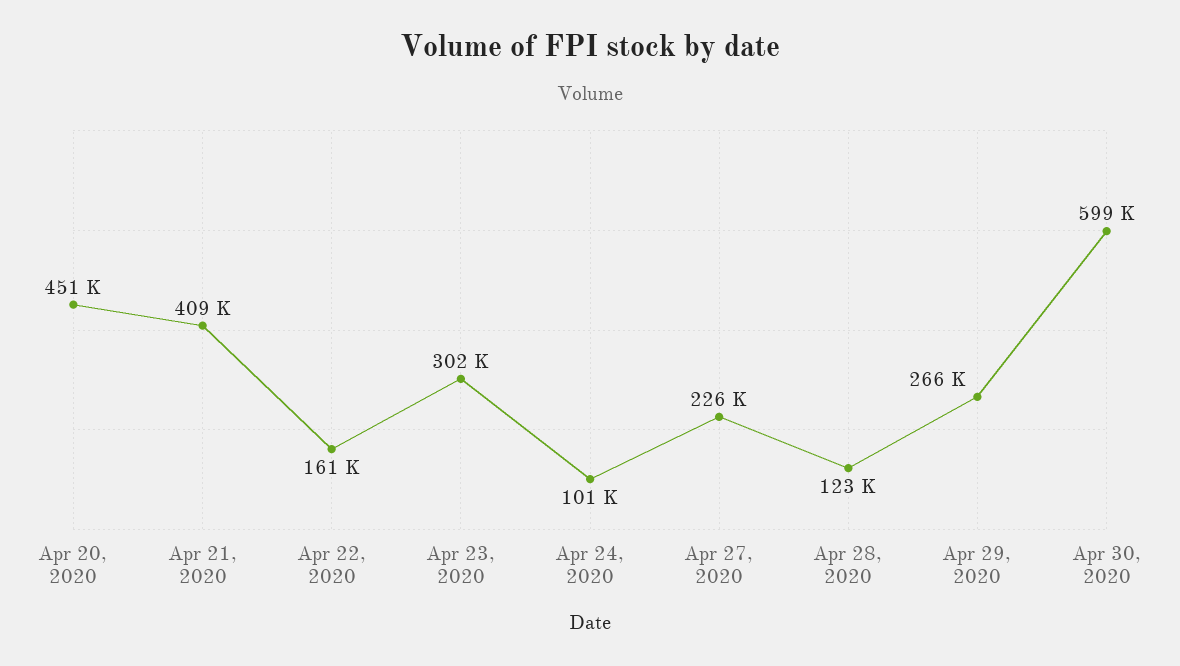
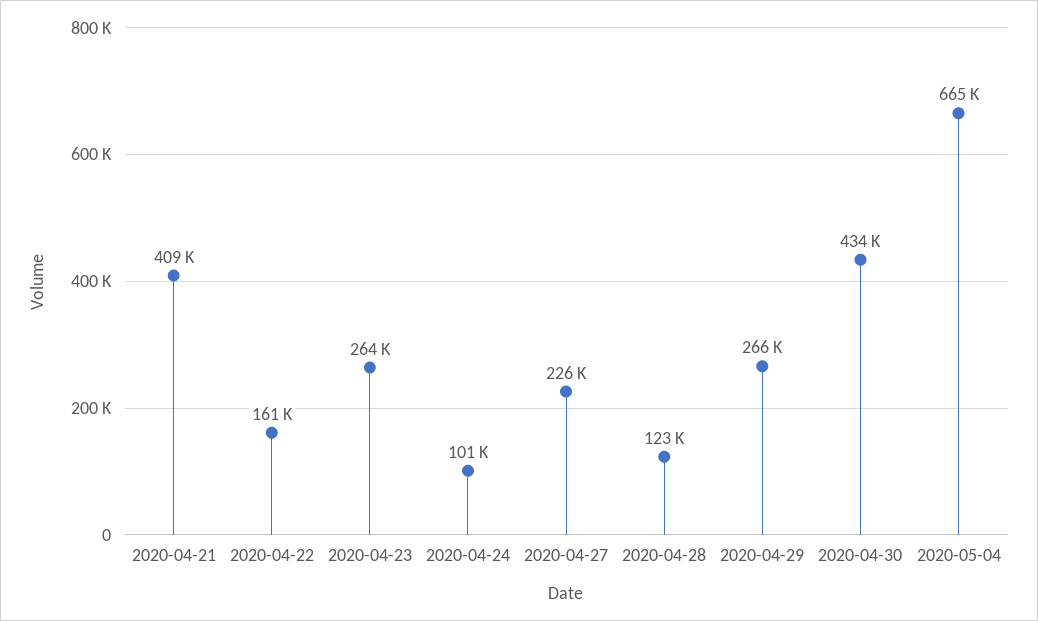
Apr 20, 2020: 451000 -> none
Apr 23, 2020: 302000 -> 264000
Apr 30, 2020: 599000 -> 434000
2020-05-04: none -> 665000

